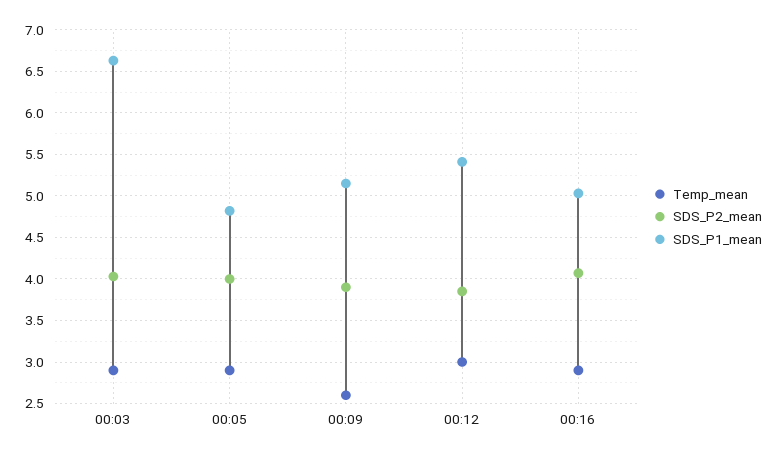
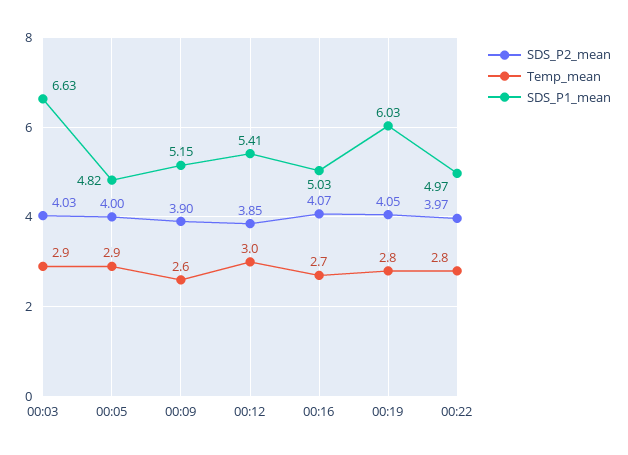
Temp_mean, 00:16: 2.9 -> 2.7
SDS_P2_mean, 00:19: none -> 4.05
Temp_mean, 00:19: none -> 2.8
SDS_P1_mean, 00:19: none -> 6.03
SDS_P2_mean, 00:22: none -> 3.97
Temp_mean, 00:22: none -> 2.8
SDS_P1_mean, 00:22: none -> 4.97

